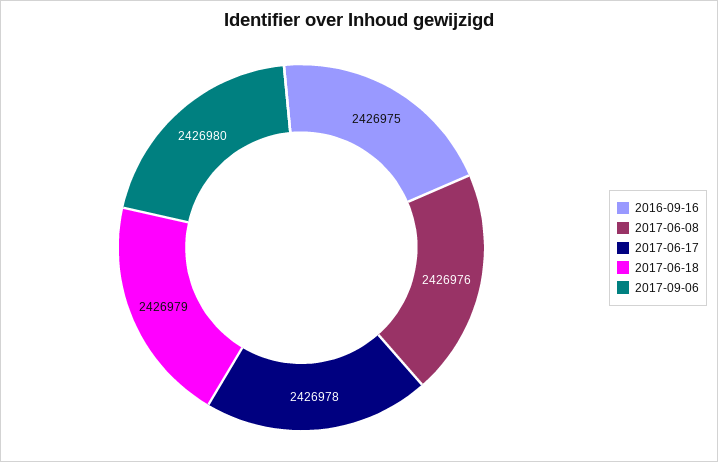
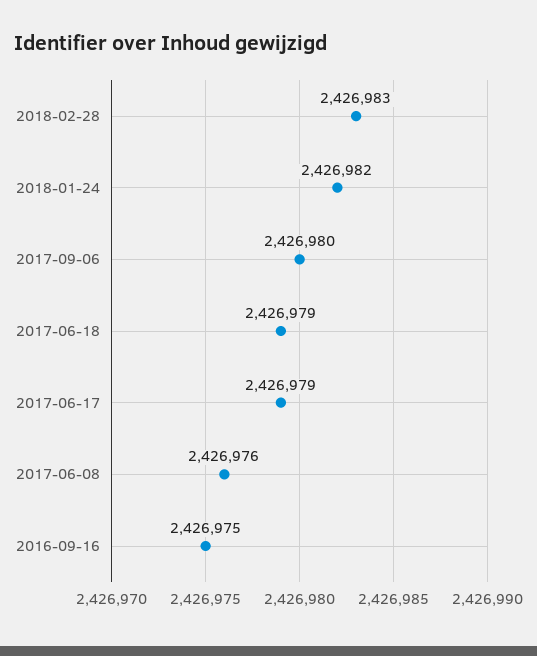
2017-06-17: 2426978 -> 2426979
2018-02-28: none -> 2426983
2018-01-24: none -> 2426982

